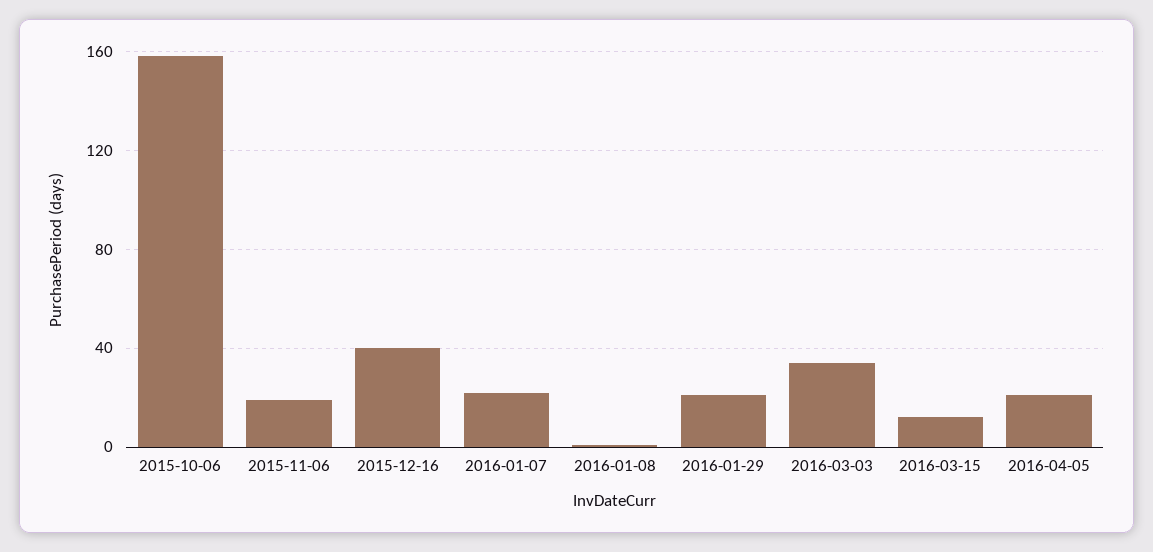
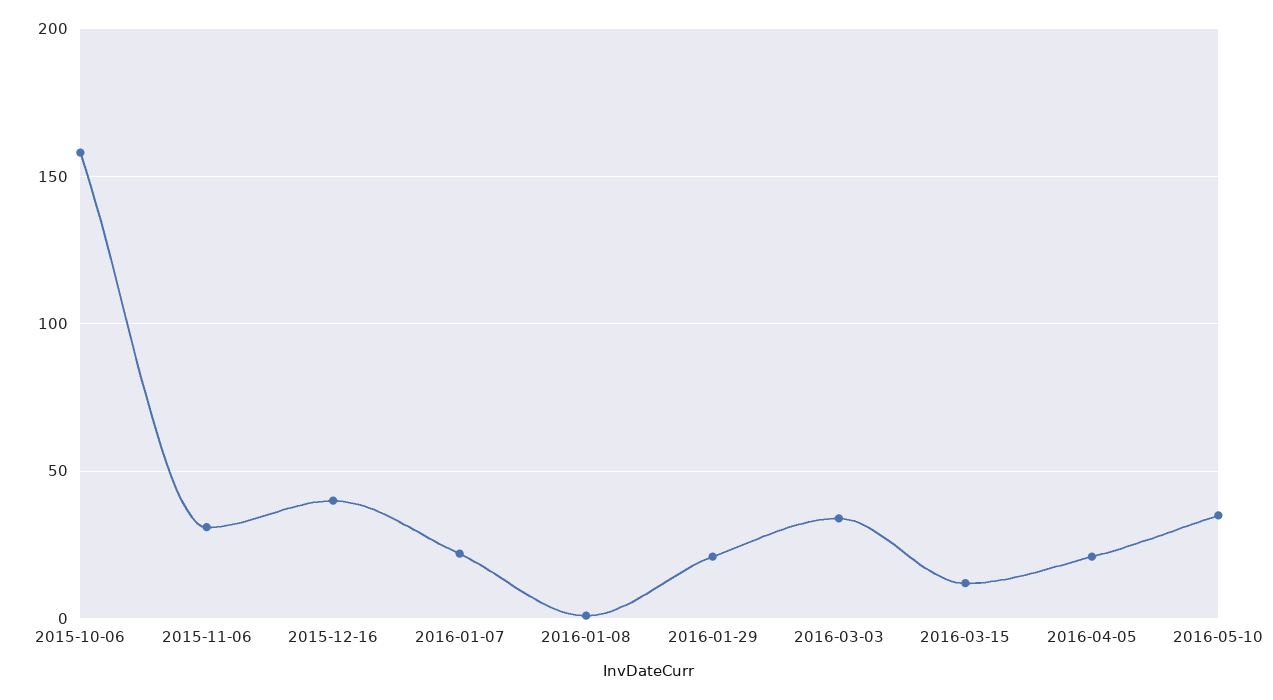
2015-11-06: 20 -> 30
2016-05-10: none -> 35

